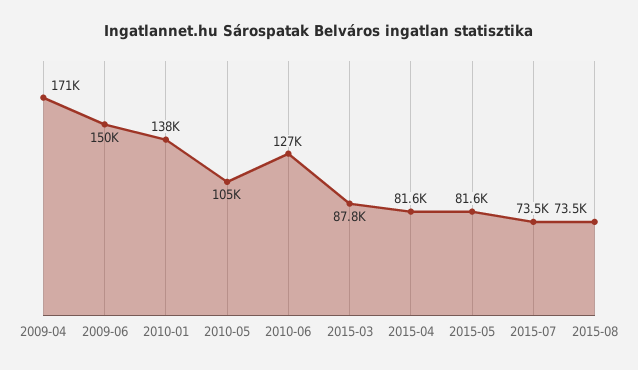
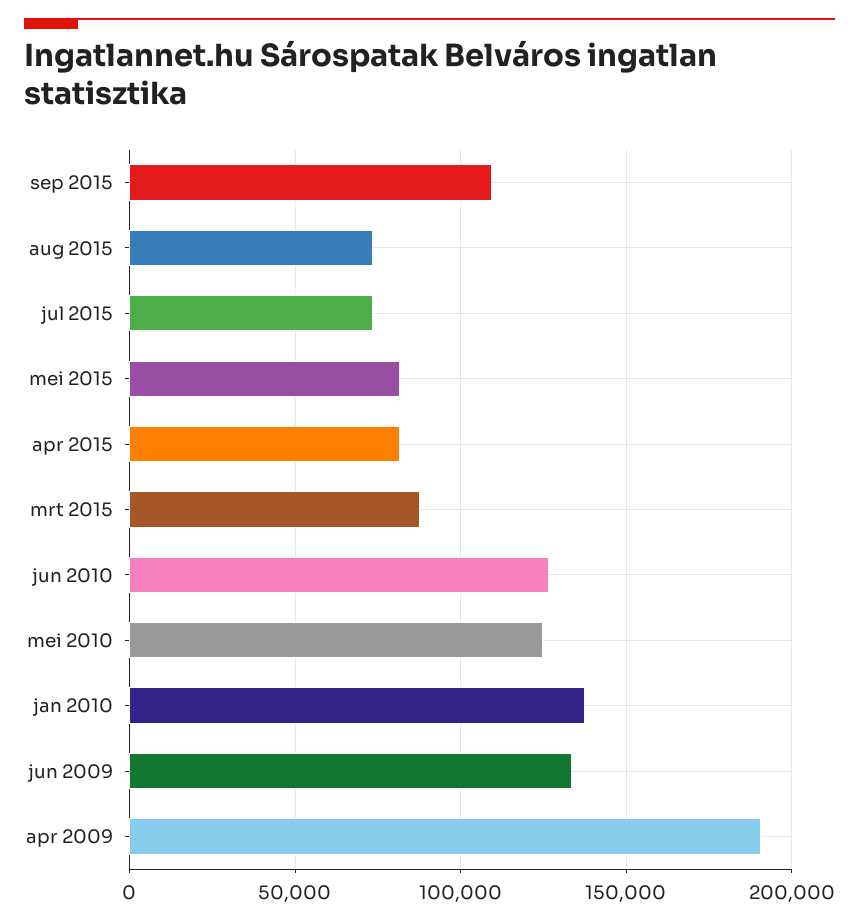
2009-04: 171000 -> 190000
2009-06: 150000 -> 135000
2010-05: 105000 -> 125000
sep 2015: none -> 110000

